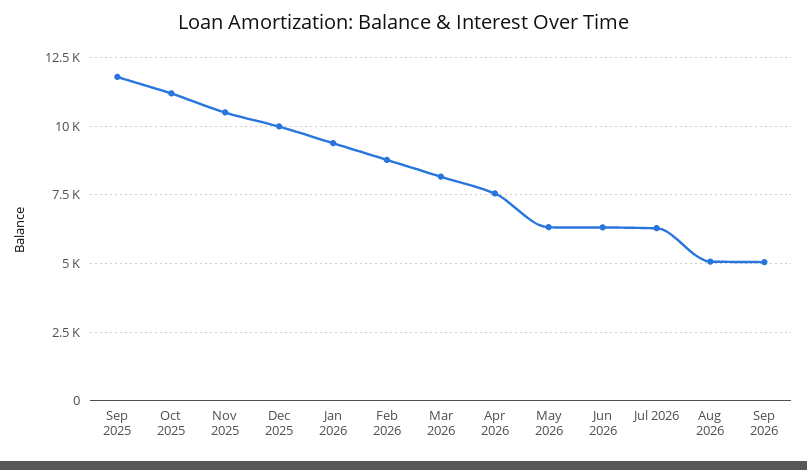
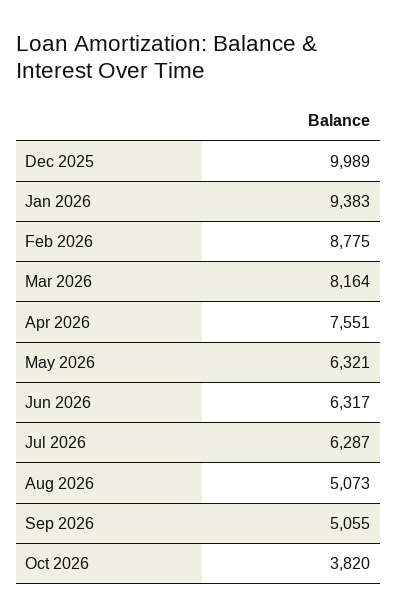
Sep 2025: 11750 -> none
Oct 2025: 11250 -> none
Nov 2025: 10500 -> none
Oct 2026: none -> 3820

